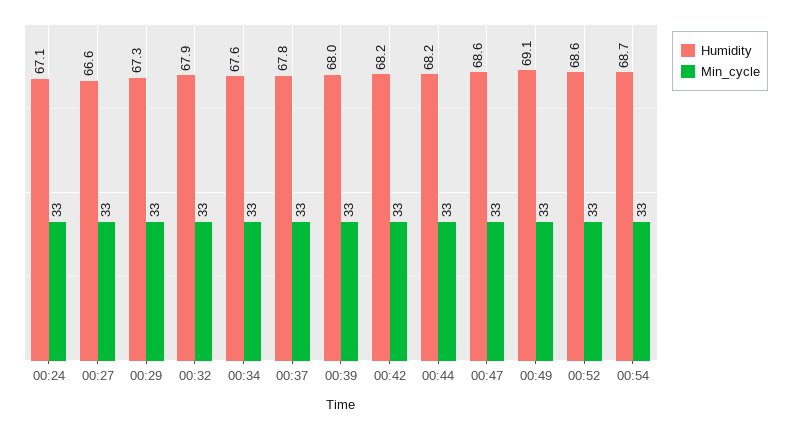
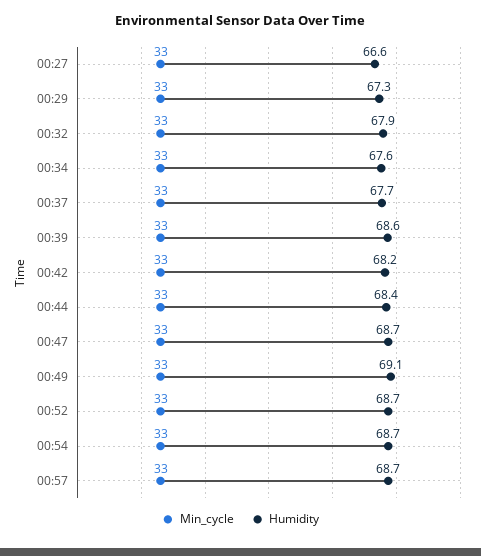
Humidity, 00:24: 67.1 -> none
Min_cycle, 00:24: 33 -> none
Humidity, 00:37: 67.8 -> 67.7
Humidity, 00:39: 68 -> 68.6
Humidity, 00:44: 68.2 -> 68.4
Humidity, 00:47: 68.6 -> 68.7
Humidity, 00:52: 68.6 -> 68.7
Min_cycle, 00:57: none -> 33
Humidity, 00:57: none -> 68.7

